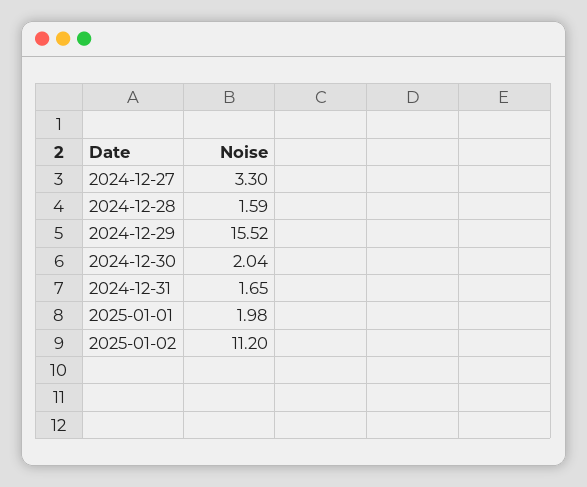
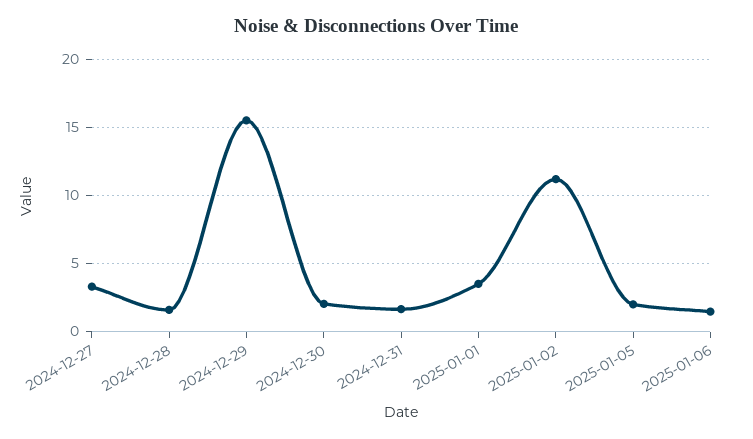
2025-01-01: 1.98 -> 3.5
2025-01-05: none -> 2
2025-01-06: none -> 1.5

